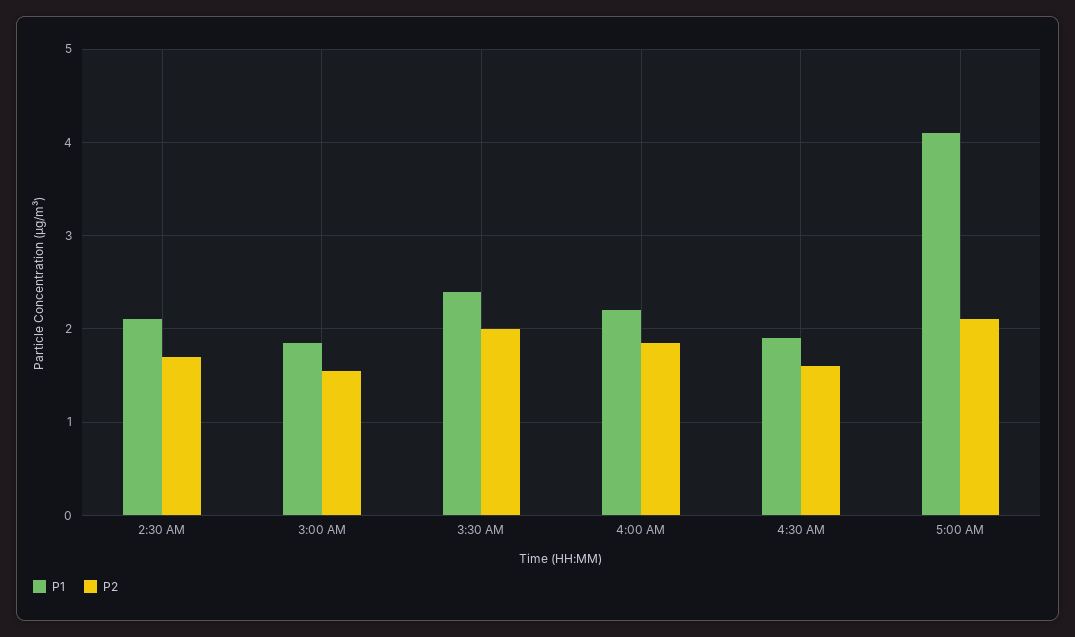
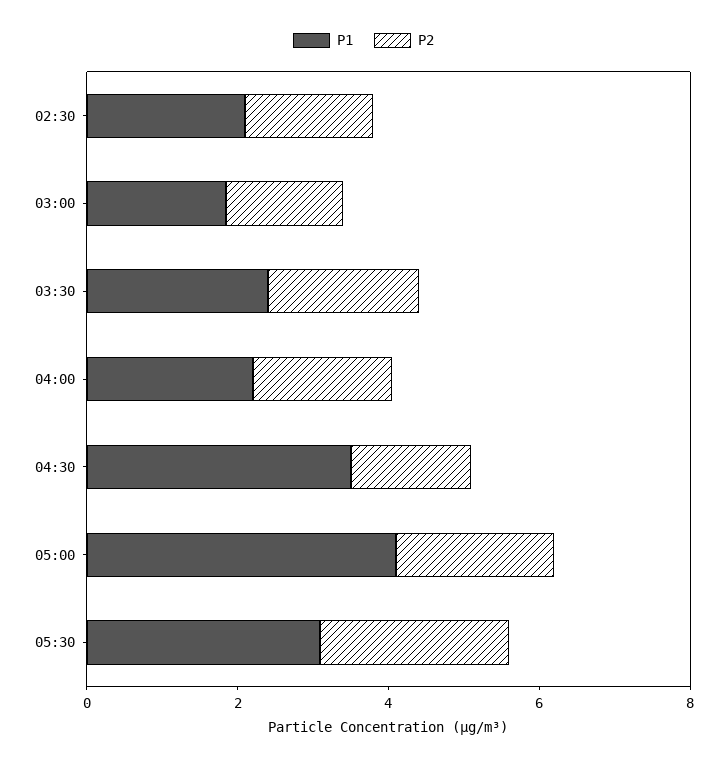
P1, 4:30 AM: 1.9 -> 3.5
P1, 05:30: none -> 3
P2, 05:30: none -> 2.5

